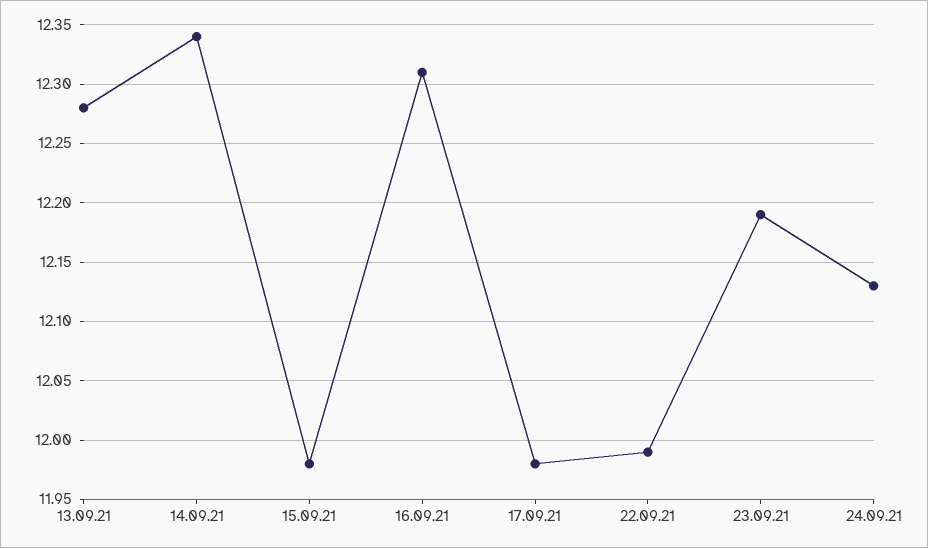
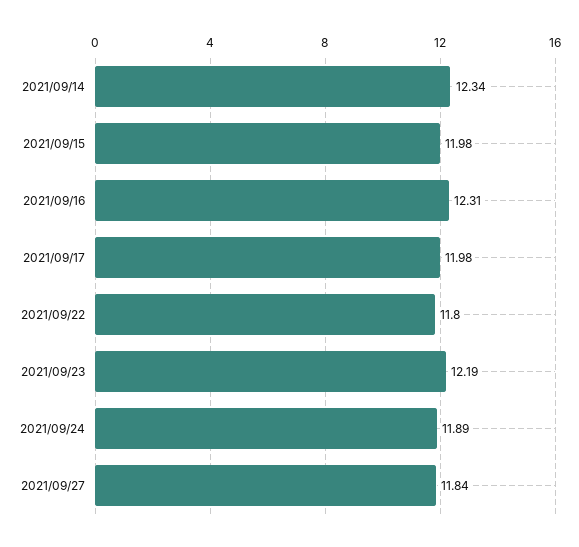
13.09.21: 12.28 -> none
22.09.21: 11.99 -> 11.8
24.09.21: 12.13 -> 11.89
2021/09/27: none -> 11.84

